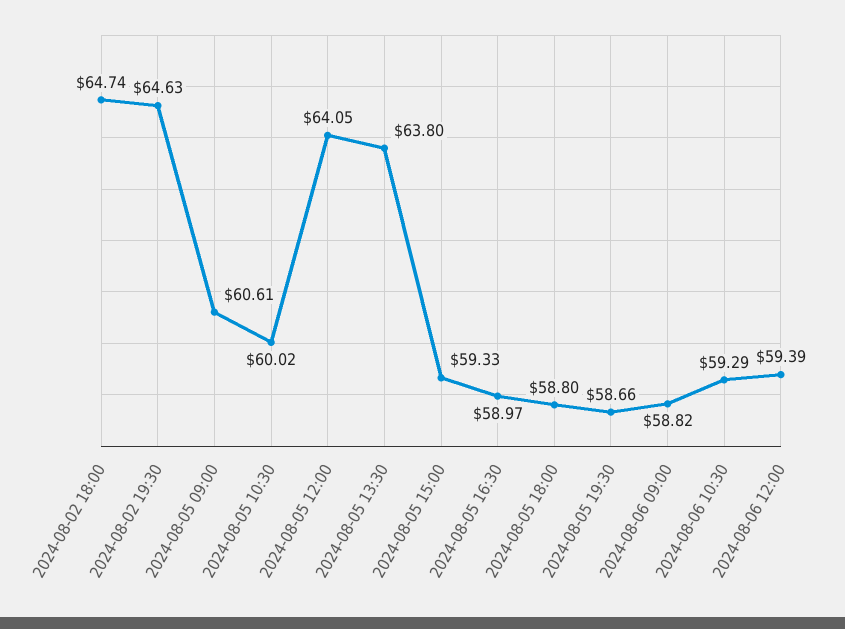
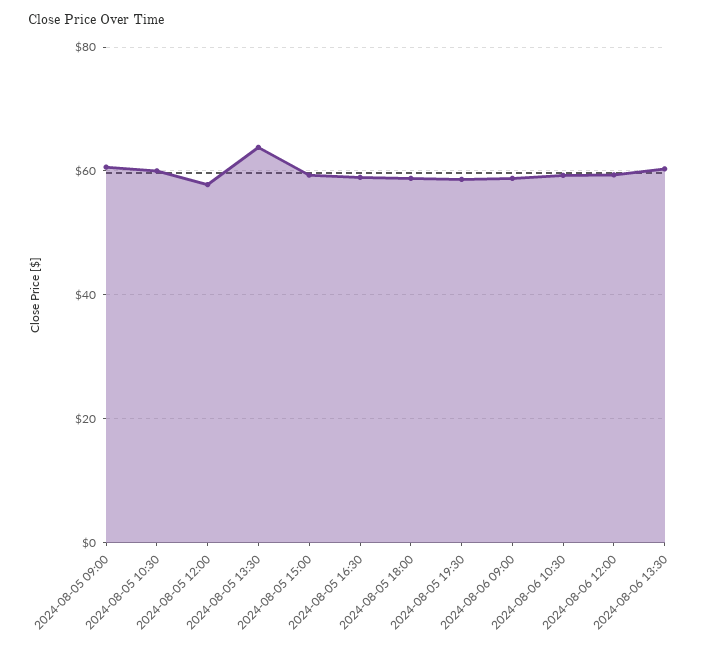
2024-08-02 18:00: 64.74 -> none
2024-08-02 19:30: 64.63 -> none
2024-08-05 12:00: 64.05 -> 58
2024-08-06 13:30: none -> 60

